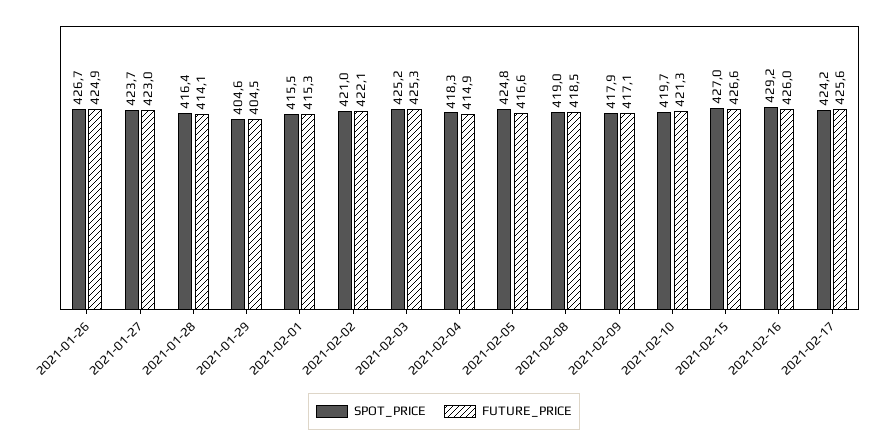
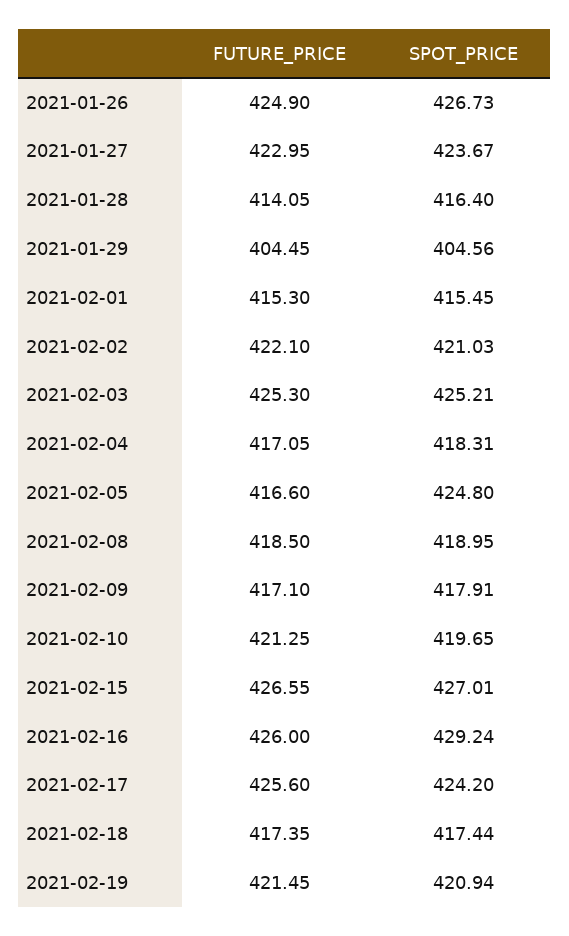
FUTURE_PRICE, 2021-02-04: 414.9 -> 417.05
FUTURE_PRICE, 2021-02-18: none -> 417.35
SPOT_PRICE, 2021-02-18: none -> 417.44
FUTURE_PRICE, 2021-02-19: none -> 421.45
SPOT_PRICE, 2021-02-19: none -> 420.94

